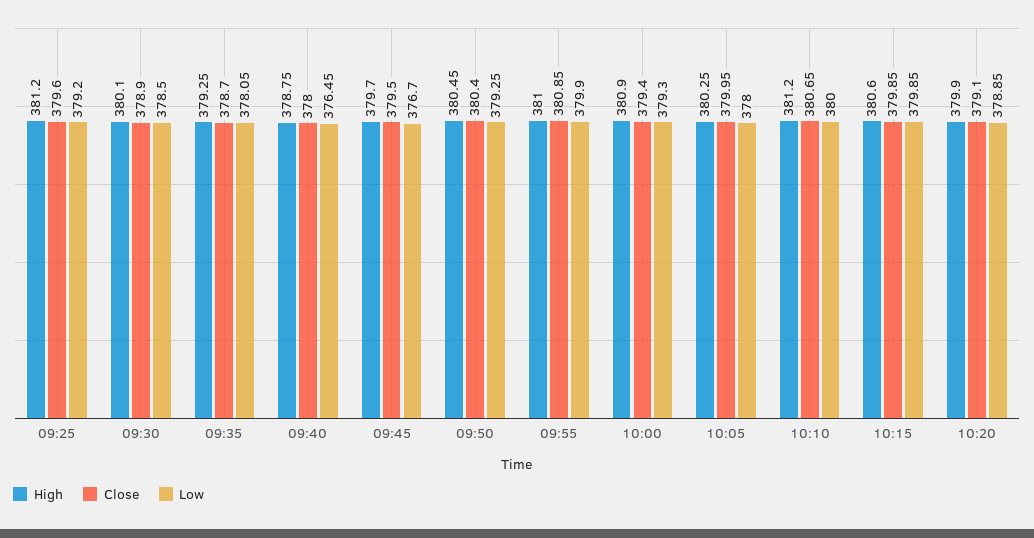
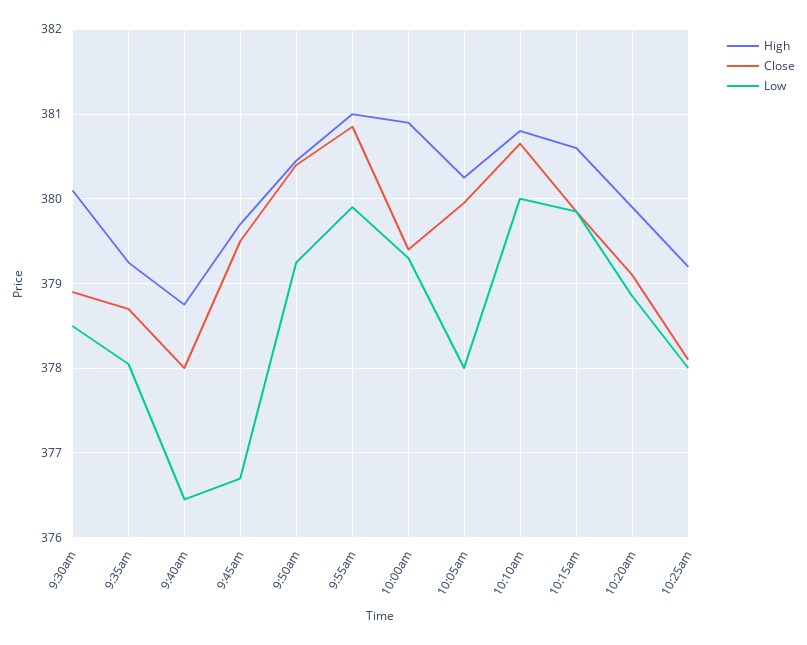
High, 09:25: 381.2 -> none
Close, 09:25: 379.6 -> none
Low, 09:25: 379.2 -> none
High, 10:10: 381.2 -> 380.8
High, 10:25am: none -> 379.2
Close, 10:25am: none -> 378.1
Low, 10:25am: none -> 378

